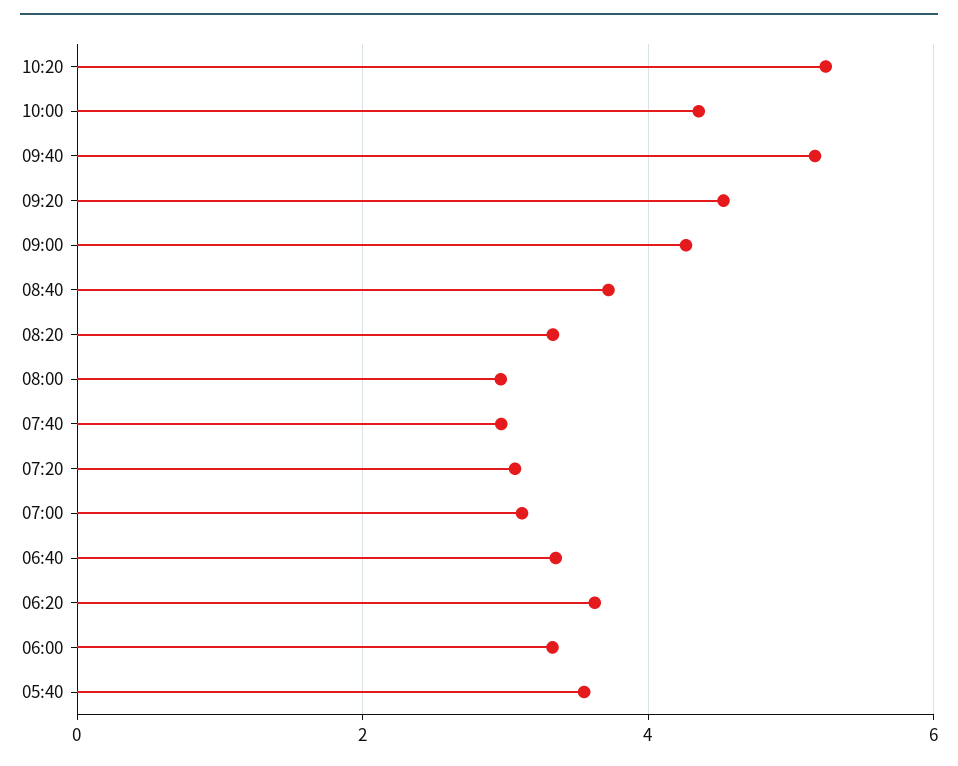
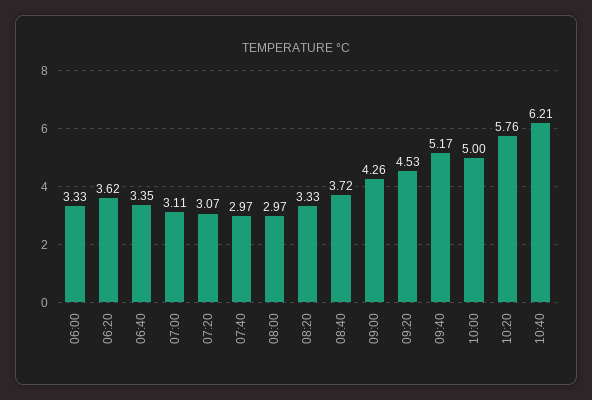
10:20: 5.2 -> 5.76
10:00: 4.4 -> 5
05:40: 3.6 -> none
10:40: none -> 6.21

